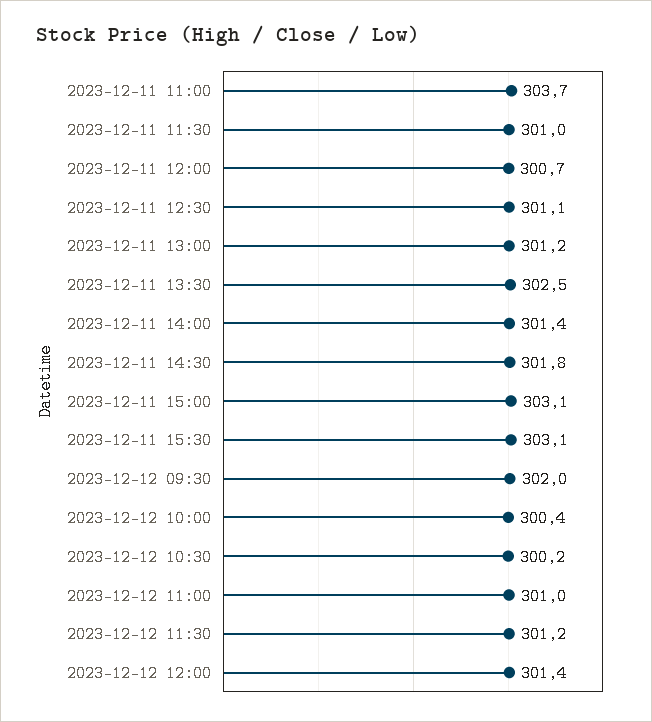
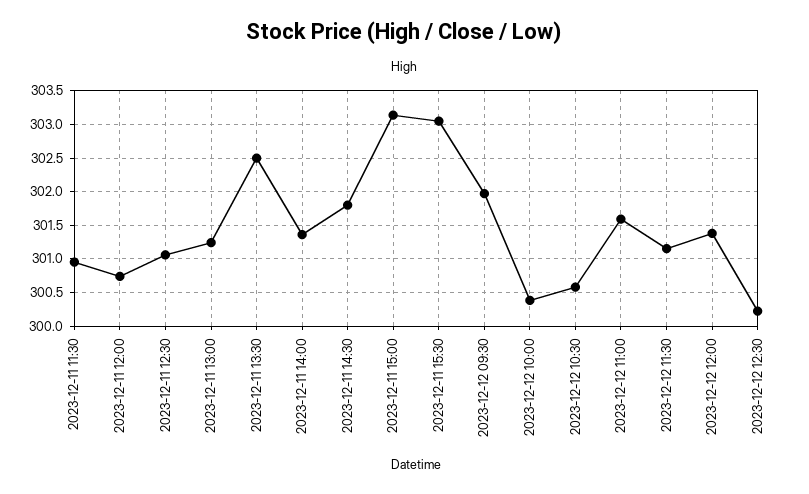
2023-12-11 11:00: 303.7 -> none
2023-12-12 10:30: 300.2 -> 300.6
2023-12-12 11:00: 301 -> 301.6
2023-12-12 12:30: none -> 300.2

